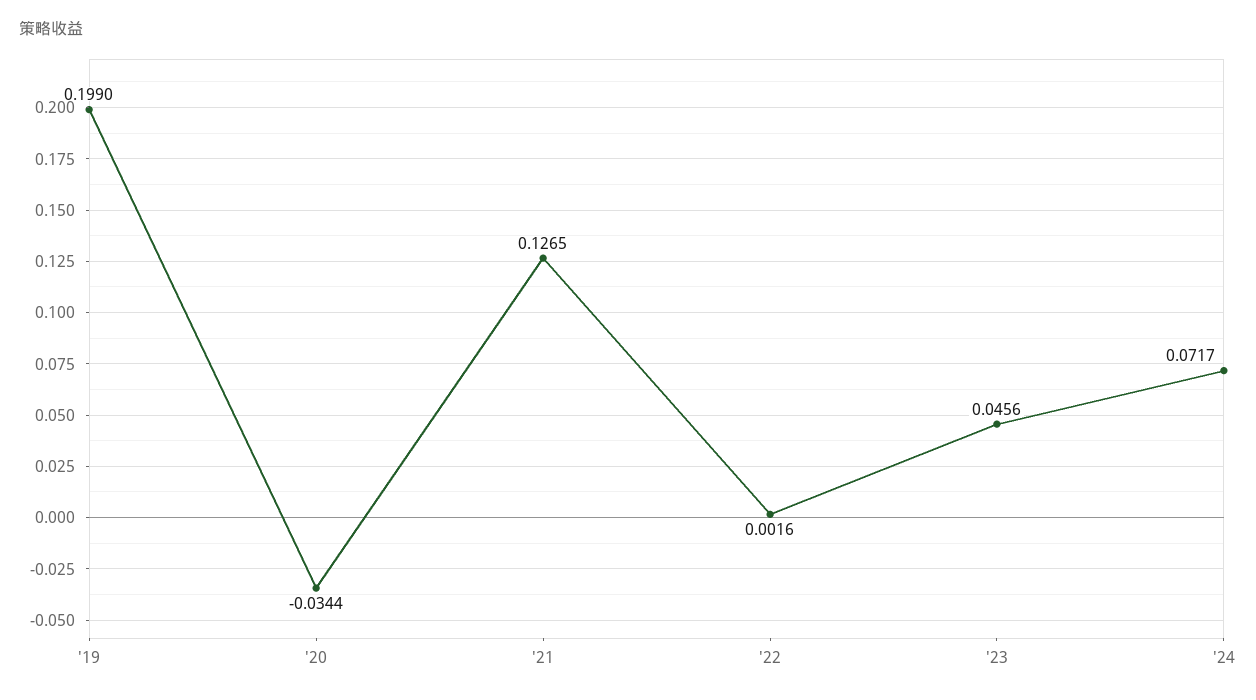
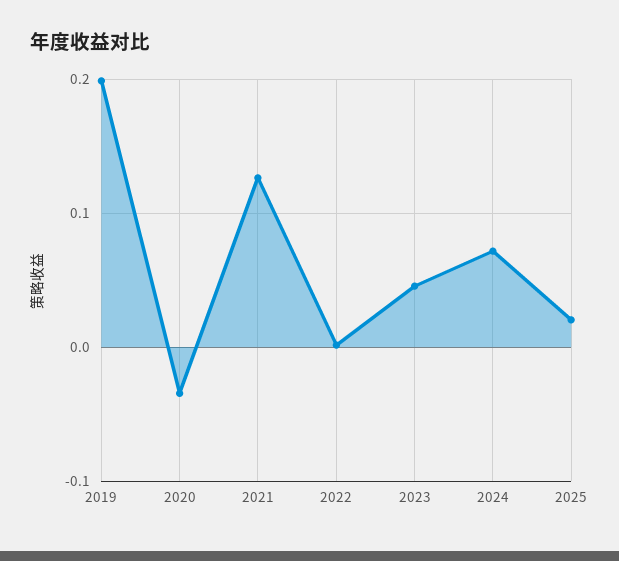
2025: none -> 0.02

